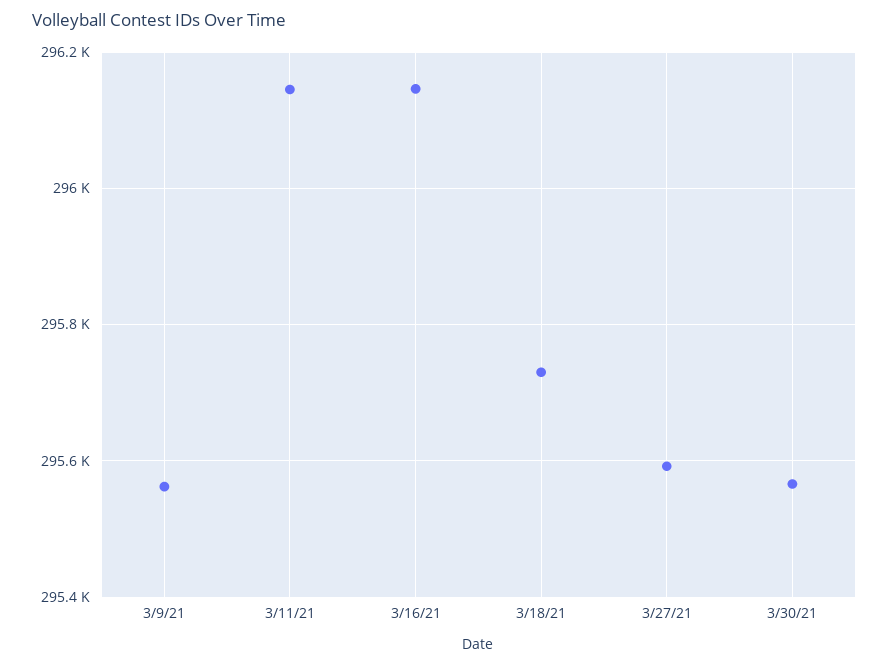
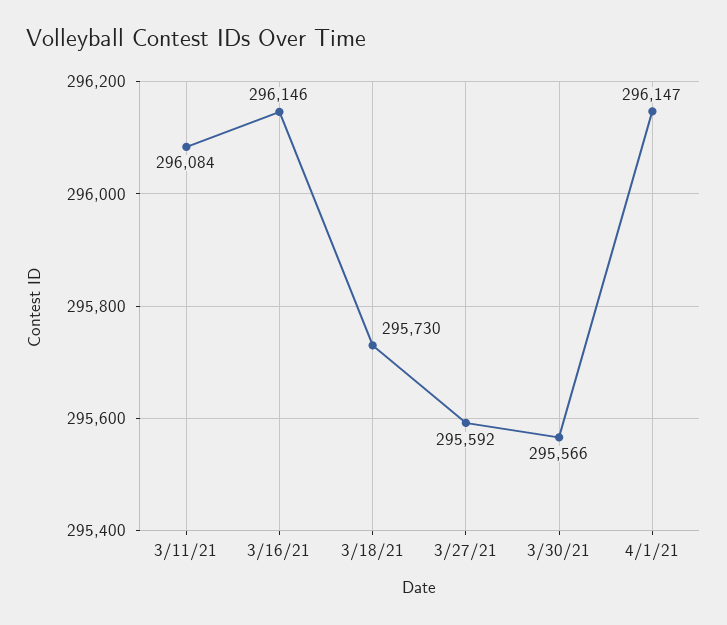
3/9/21: 295560 -> none
3/11/21: 296140 -> 296084
4/1/21: none -> 296147

